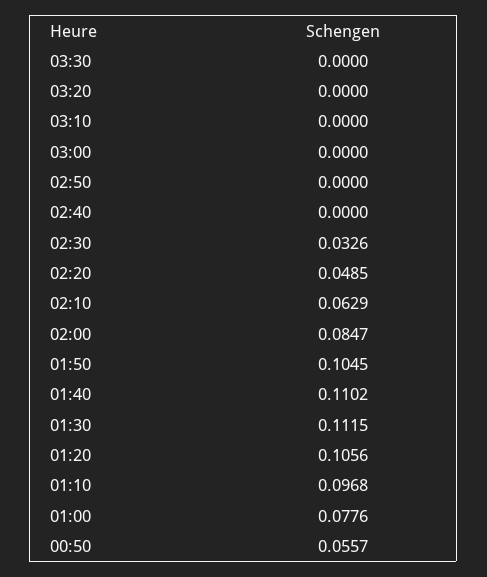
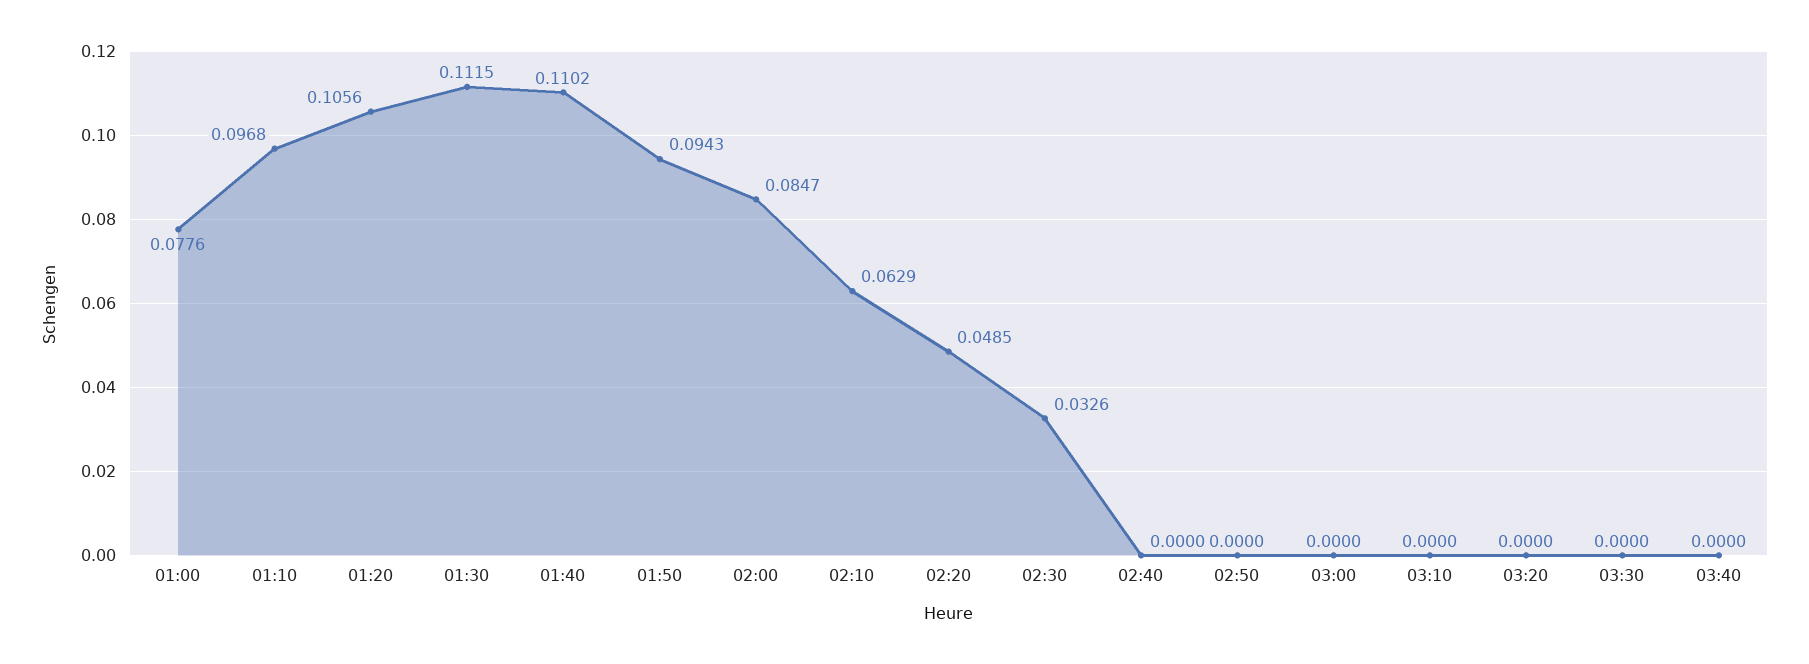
01:50: 0.1045 -> 0.0943
00:50: 0.0557 -> none
03:40: none -> 0

